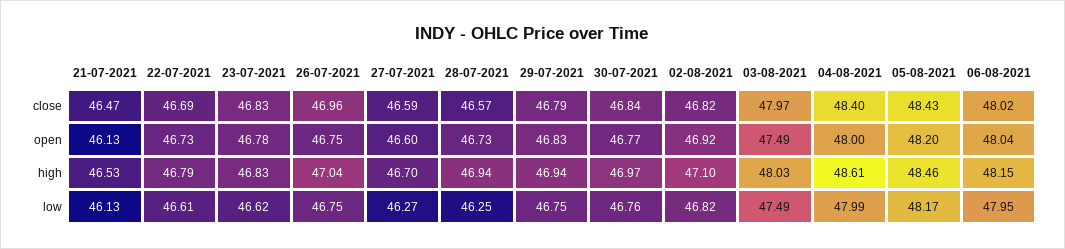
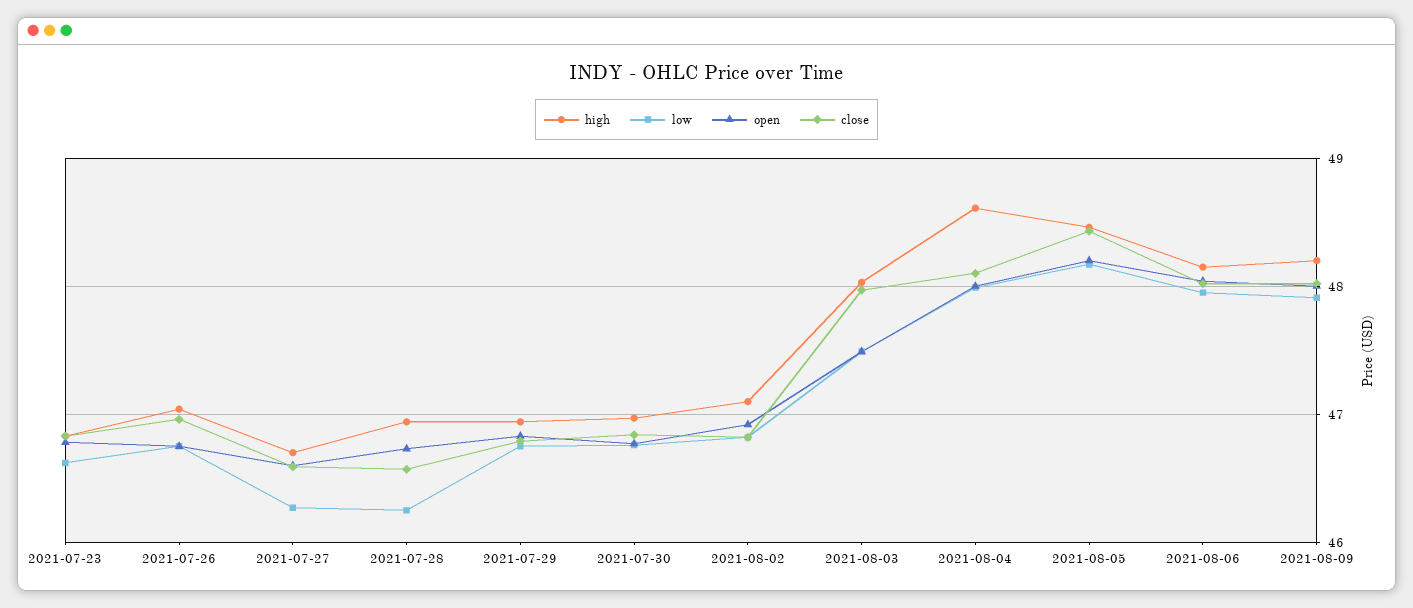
close, 21-07-2021: 46.47 -> none
close, 22-07-2021: 46.69 -> none
close, 04-08-2021: 48.4 -> 48.1
open, 21-07-2021: 46.13 -> none
open, 22-07-2021: 46.73 -> none
high, 21-07-2021: 46.53 -> none
high, 22-07-2021: 46.79 -> none
low, 21-07-2021: 46.13 -> none
low, 22-07-2021: 46.61 -> none
high, 2021-08-09: none -> 48.2
low, 2021-08-09: none -> 47.9
open, 2021-08-09: none -> 48
close, 2021-08-09: none -> 48

